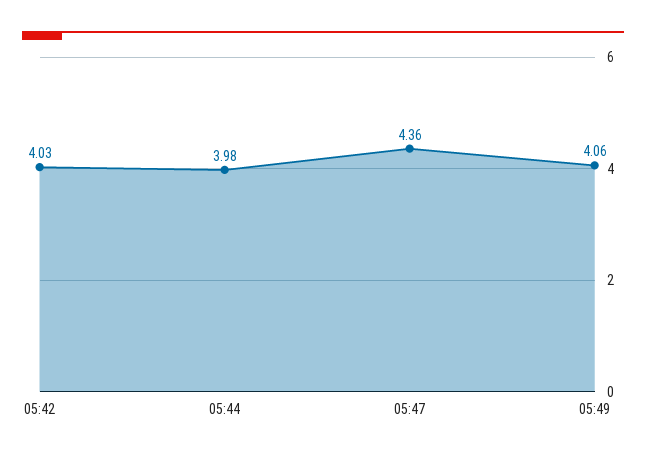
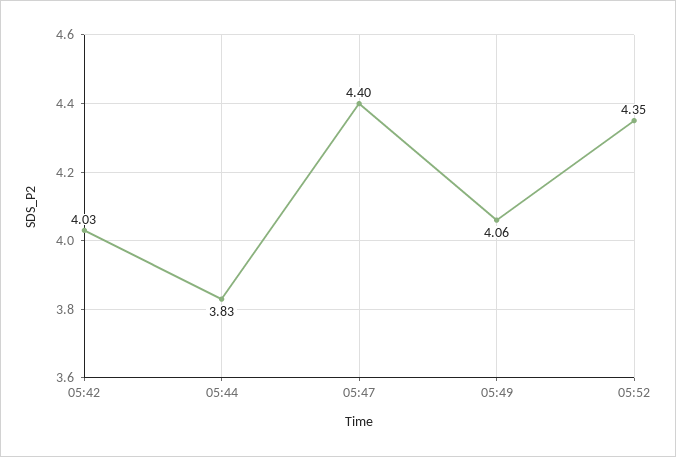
05:44: 3.98 -> 3.83
05:47: 4.36 -> 4.4
05:52: none -> 4.35

